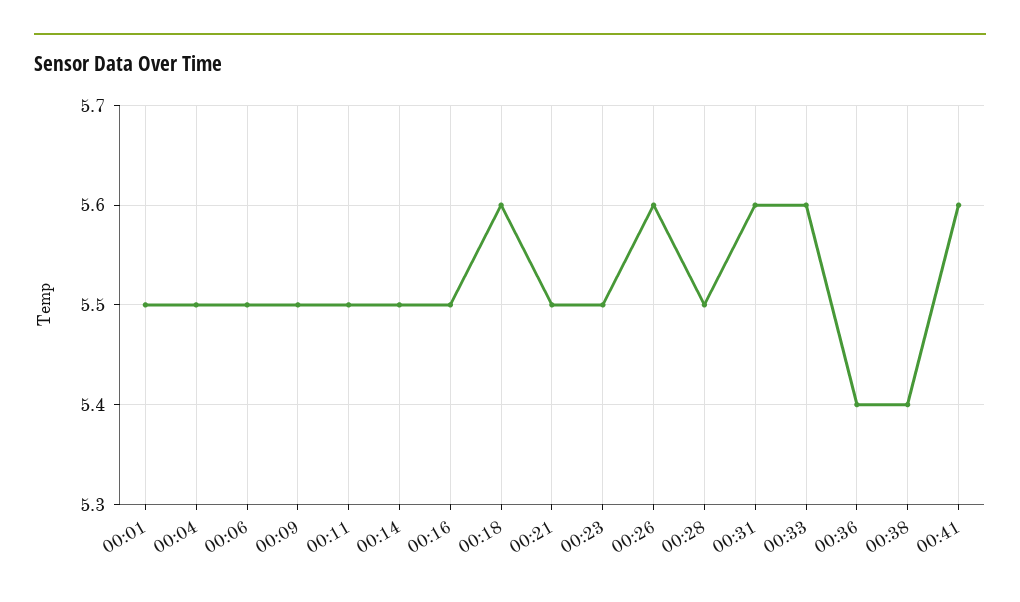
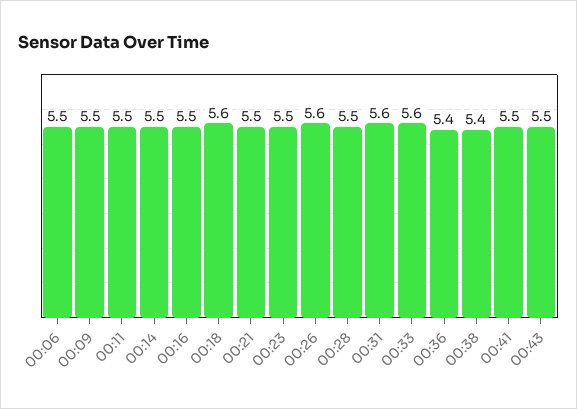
00:01: 5.5 -> none
00:04: 5.5 -> none
00:41: 5.6 -> 5.5
00:43: none -> 5.5

